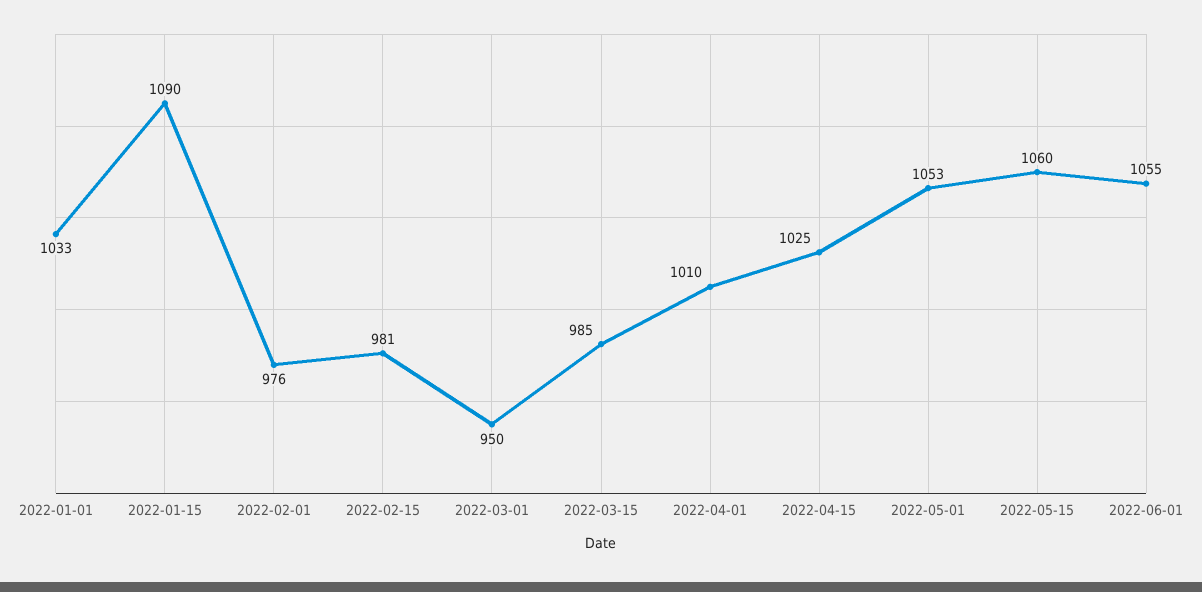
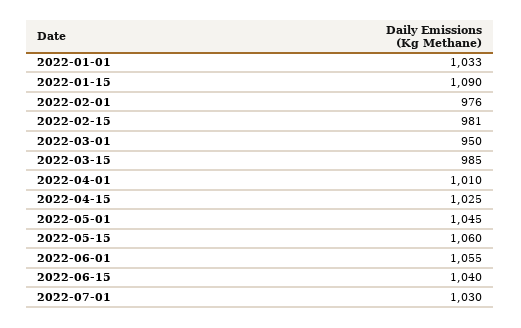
2022-05-01: 1053 -> 1045
2022-06-15: none -> 1040
2022-07-01: none -> 1030

